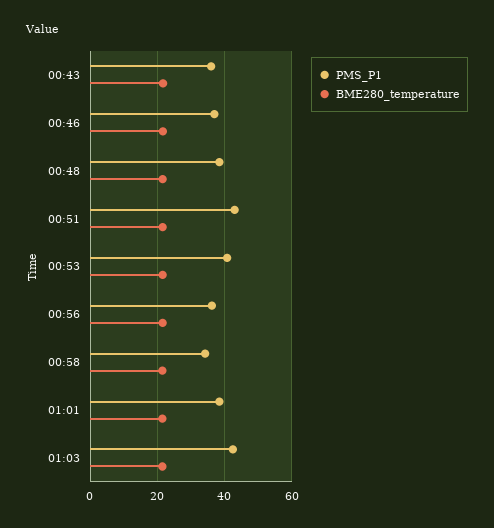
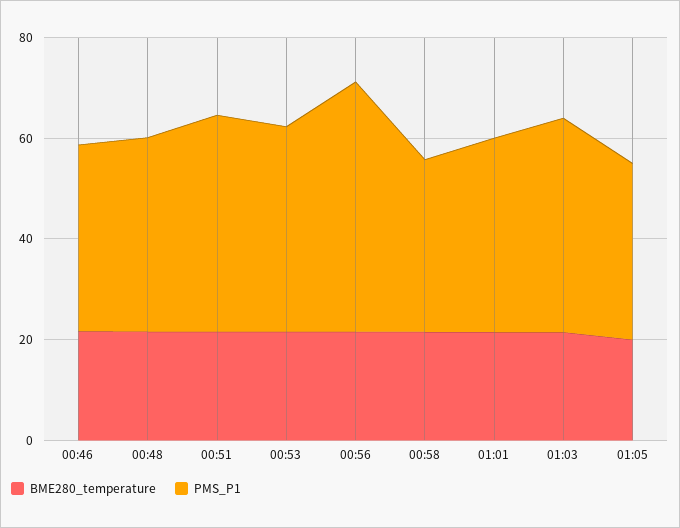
PMS_P1, 00:43: 36 -> none
BME280_temperature, 00:43: 22 -> none
PMS_P1, 00:56: 36 -> 50
BME280_temperature, 01:05: none -> 20
PMS_P1, 01:05: none -> 35

